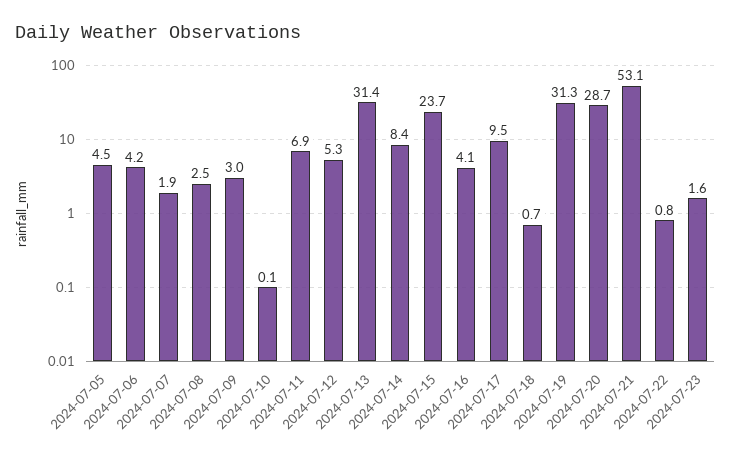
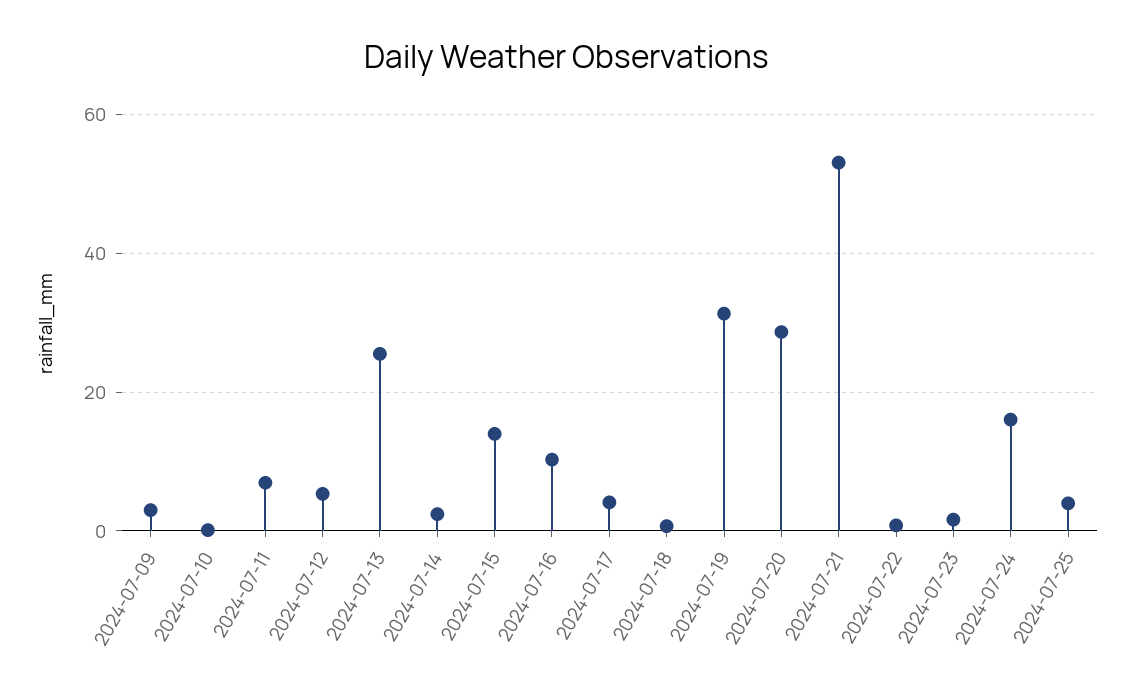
2024-07-05: 4.5 -> none
2024-07-06: 4.2 -> none
2024-07-07: 1.9 -> none
2024-07-08: 2.5 -> none
2024-07-13: 31.4 -> 26
2024-07-14: 8.4 -> 2
2024-07-15: 23.7 -> 14
2024-07-16: 4.1 -> 10
2024-07-17: 9.5 -> 4
2024-07-24: none -> 16
2024-07-25: none -> 4

